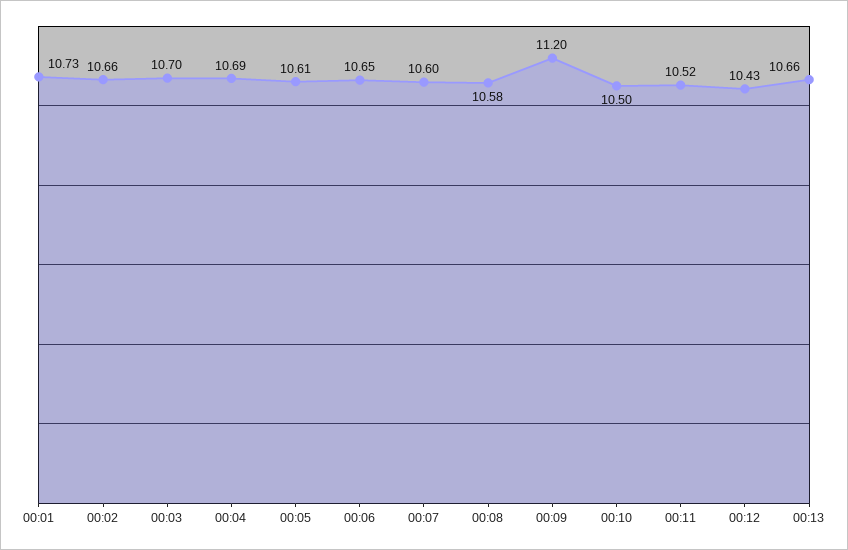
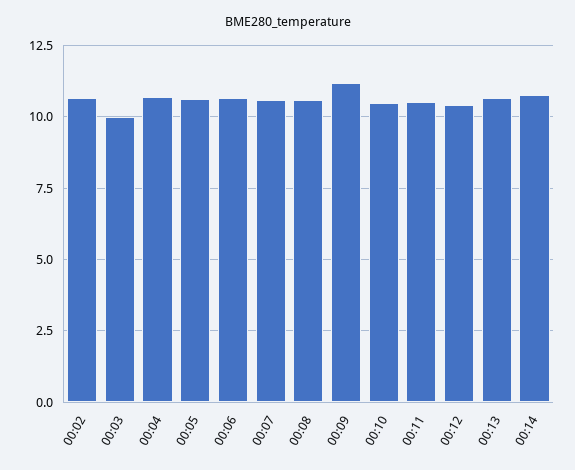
00:01: 10.73 -> none
00:03: 10.7 -> 10
00:14: none -> 10.75

